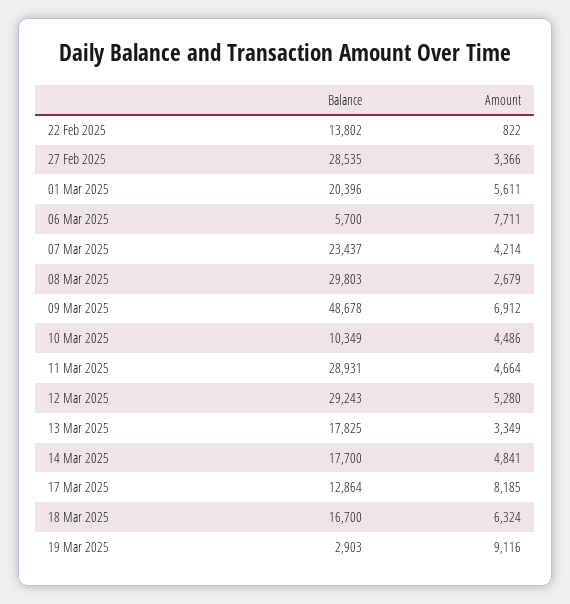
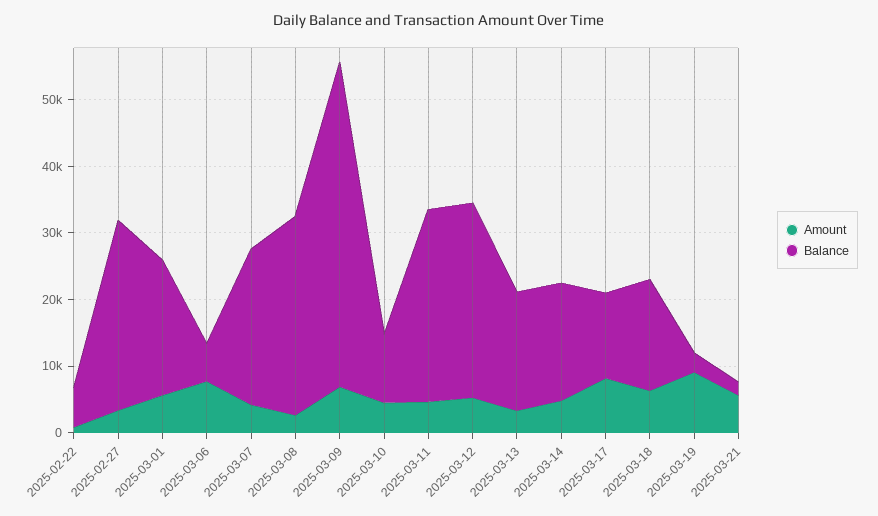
Balance, 22 Feb 2025: 13802 -> 6000
Amount, 2025-03-21: none -> 6000
Balance, 2025-03-21: none -> 2000

